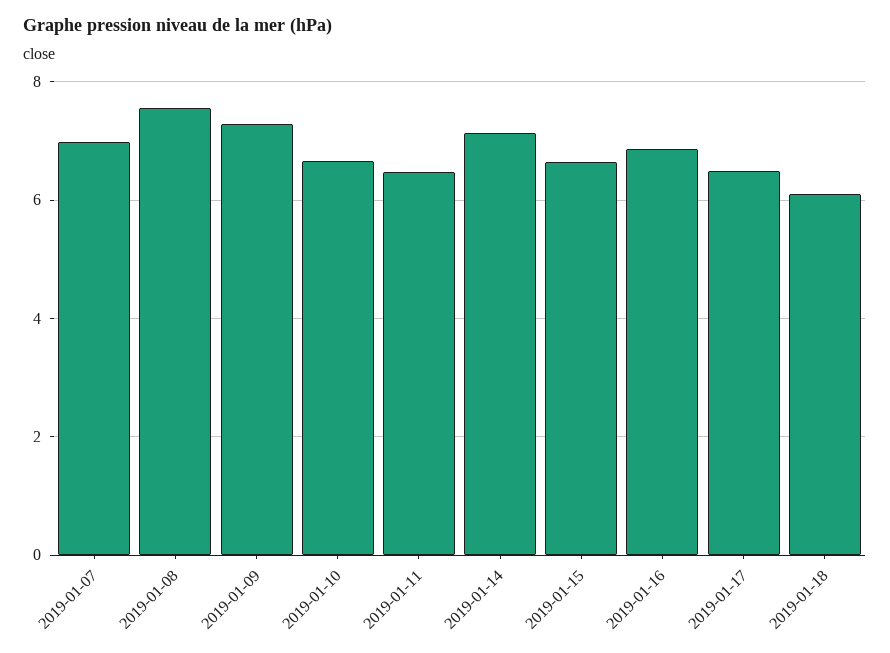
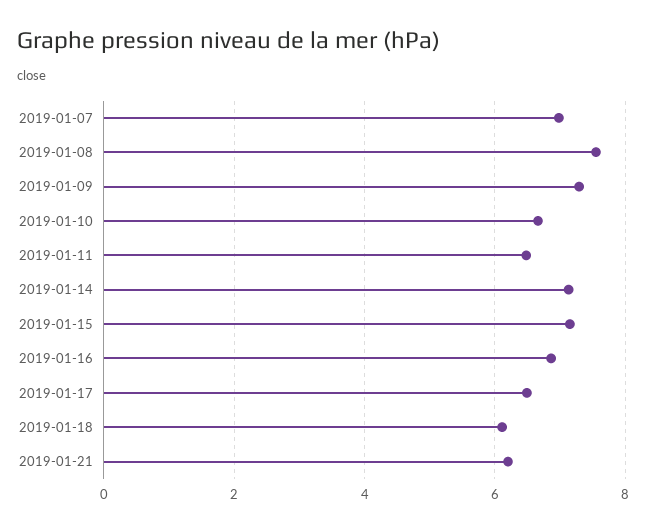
2019-01-15: 6.6 -> 7.2
2019-01-21: none -> 6.2

